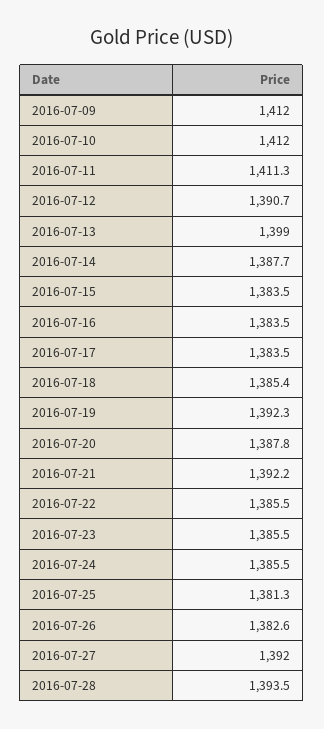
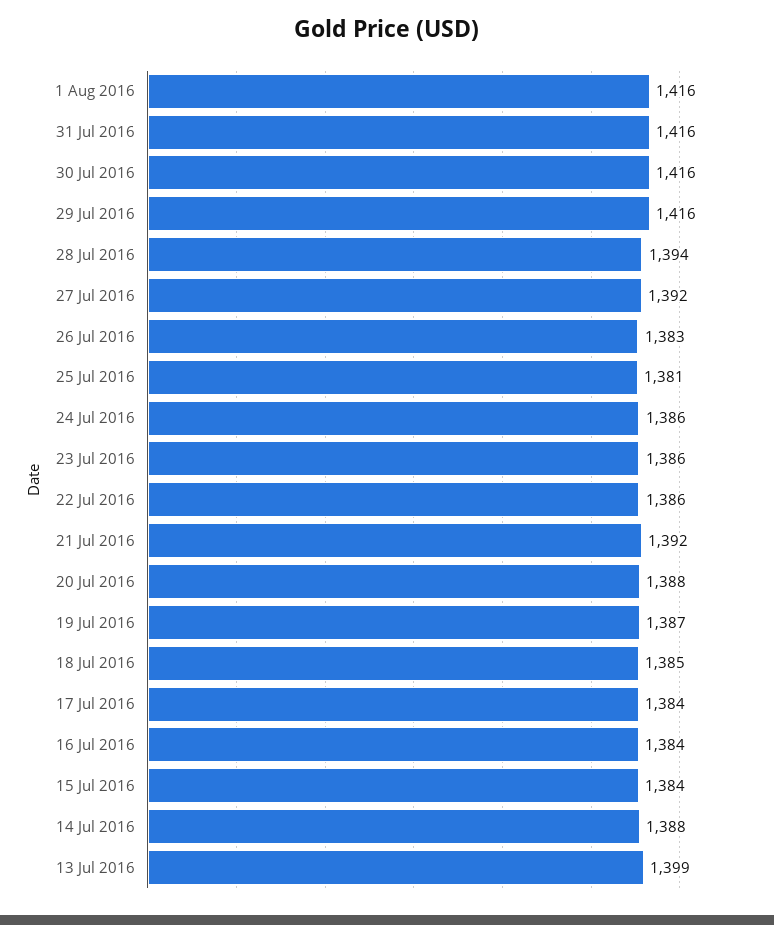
2016-07-09: 1412 -> none
2016-07-10: 1412 -> none
2016-07-11: 1411.3 -> none
2016-07-12: 1390.7 -> none
2016-07-19: 1392.3 -> 1387
1 Aug 2016: none -> 1416
31 Jul 2016: none -> 1416
30 Jul 2016: none -> 1416
29 Jul 2016: none -> 1416

